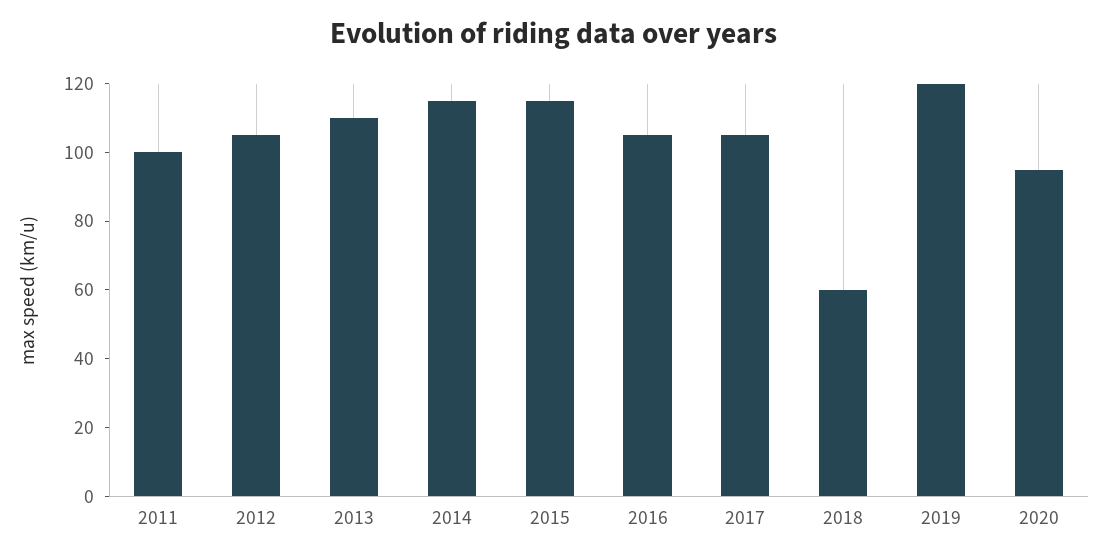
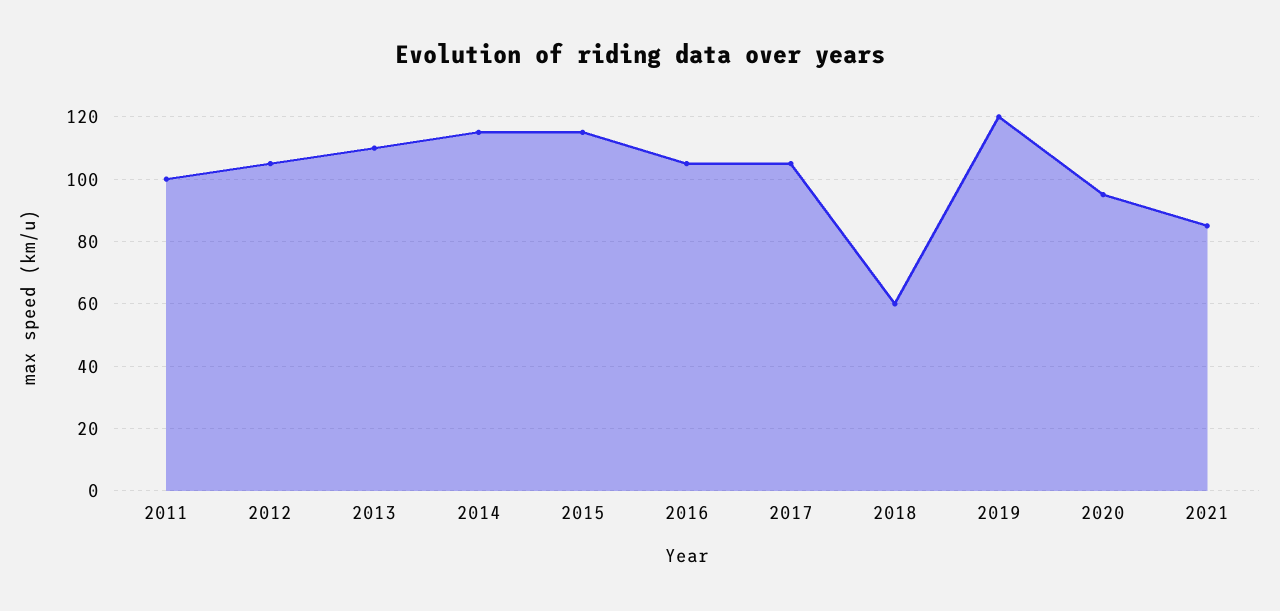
2021: none -> 85

